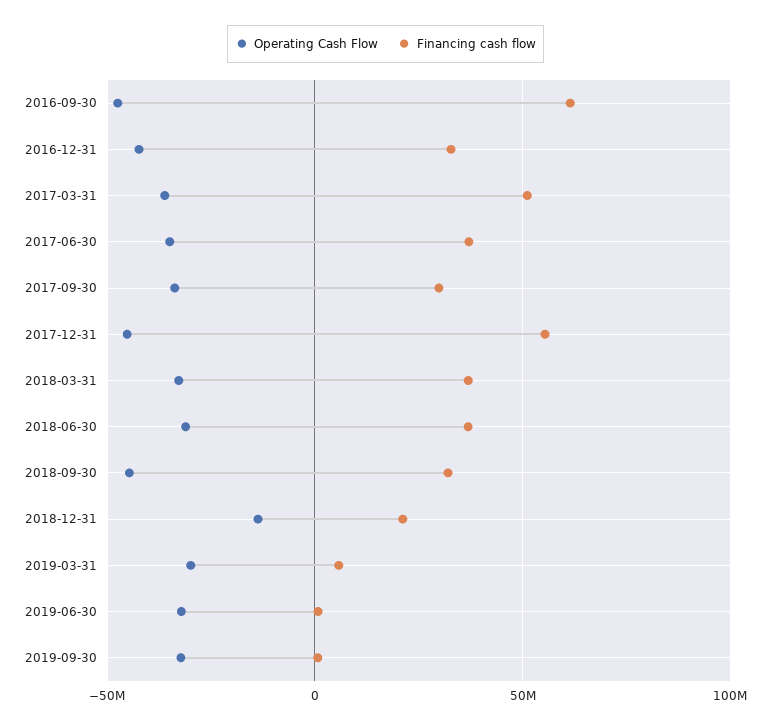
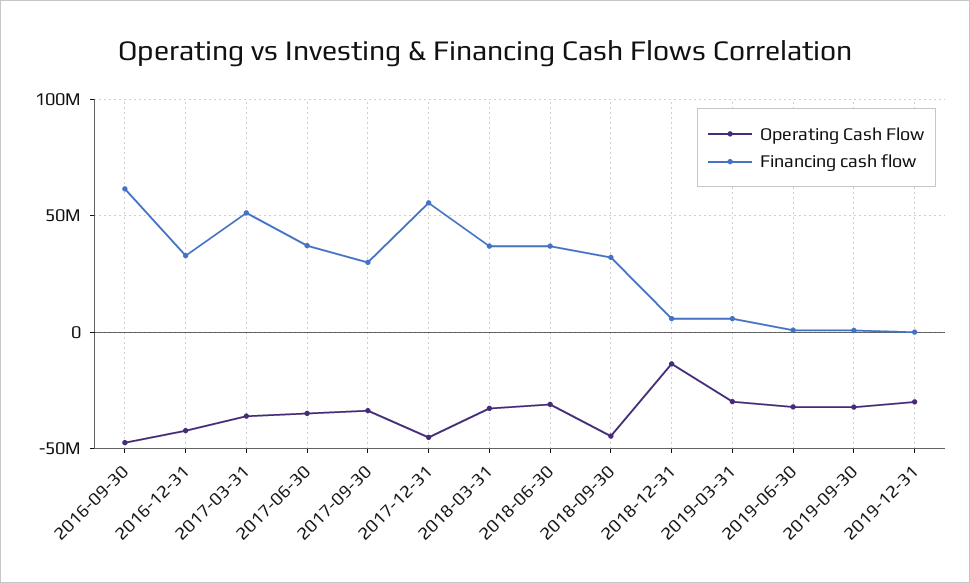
Financing cash flow, 2018-12-31: 20000000 -> 5000000
Operating Cash Flow, 2019-12-31: none -> -30000000
Financing cash flow, 2019-12-31: none -> 0

